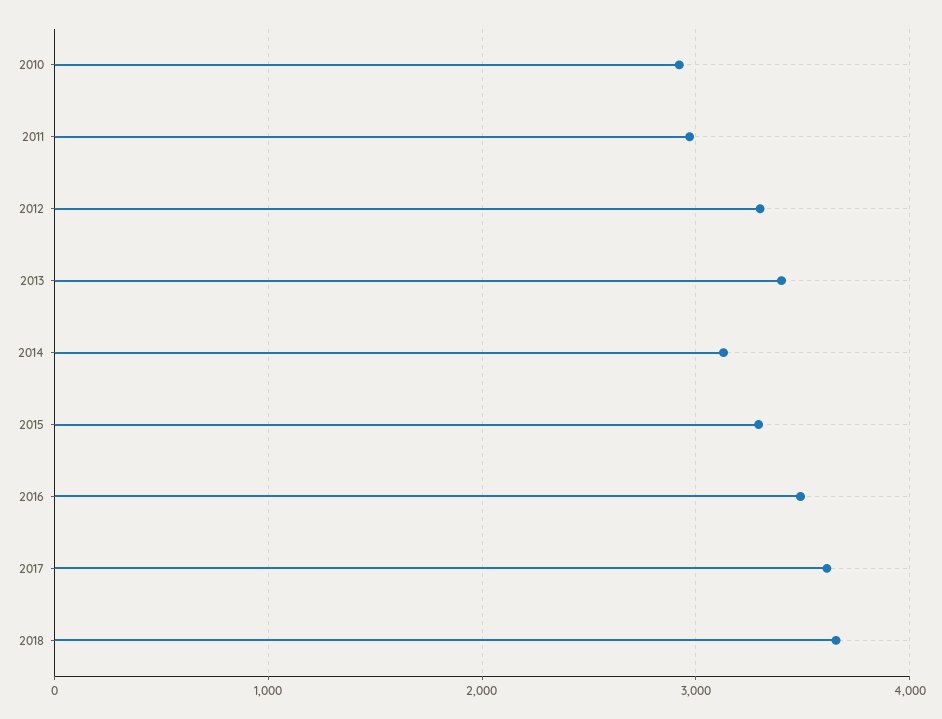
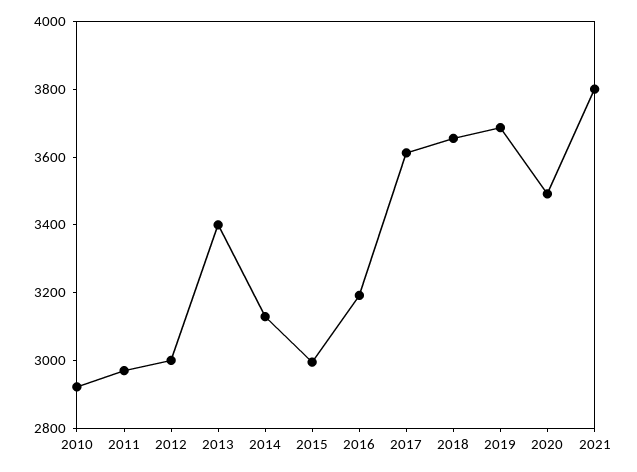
2012: 3300 -> 3000
2015: 3300 -> 3000
2016: 3500 -> 3200
2019: none -> 3700
2020: none -> 3500
2021: none -> 3800

